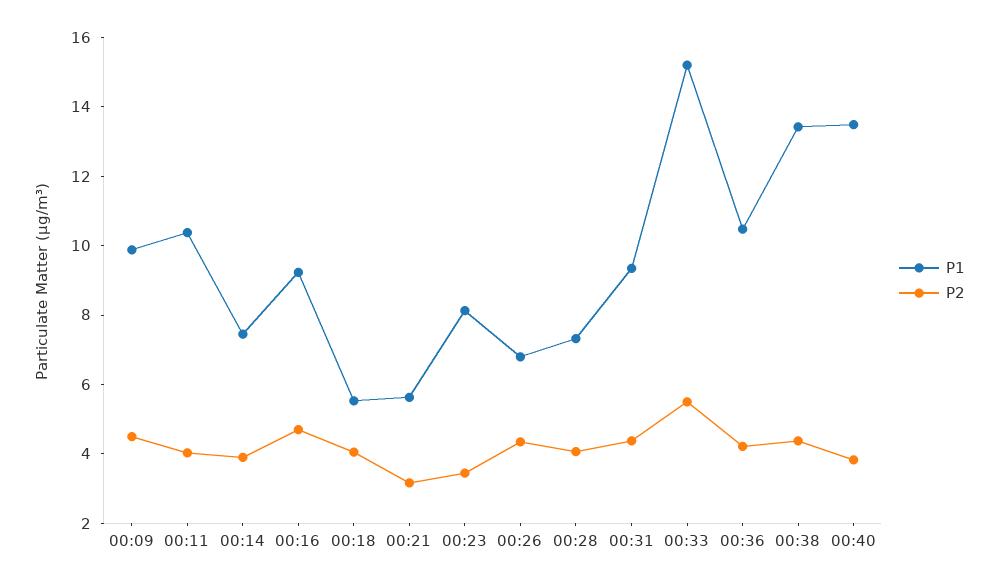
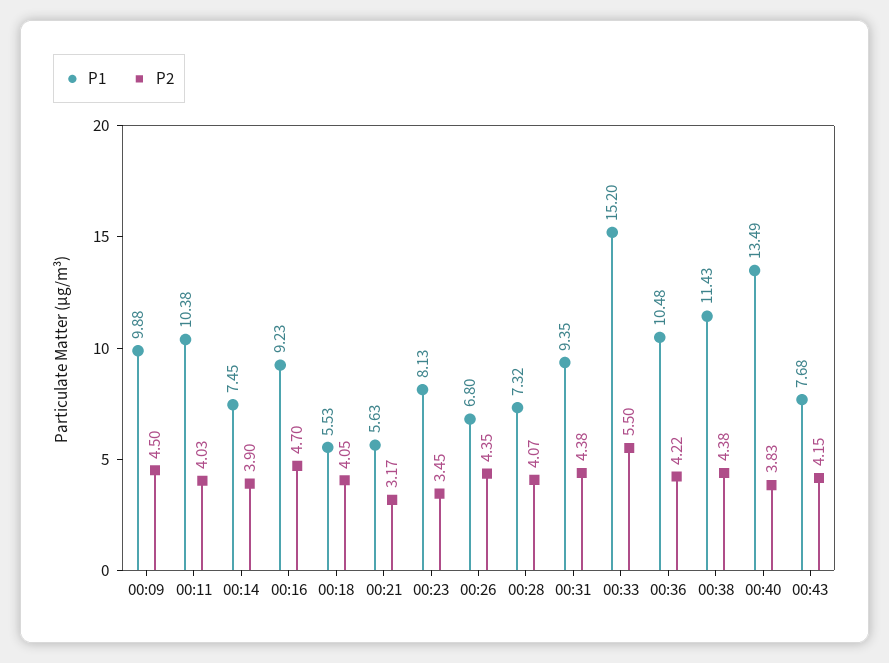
P1, 00:38: 13.5 -> 11.43
P1, 00:43: none -> 7.68
P2, 00:43: none -> 4.15

